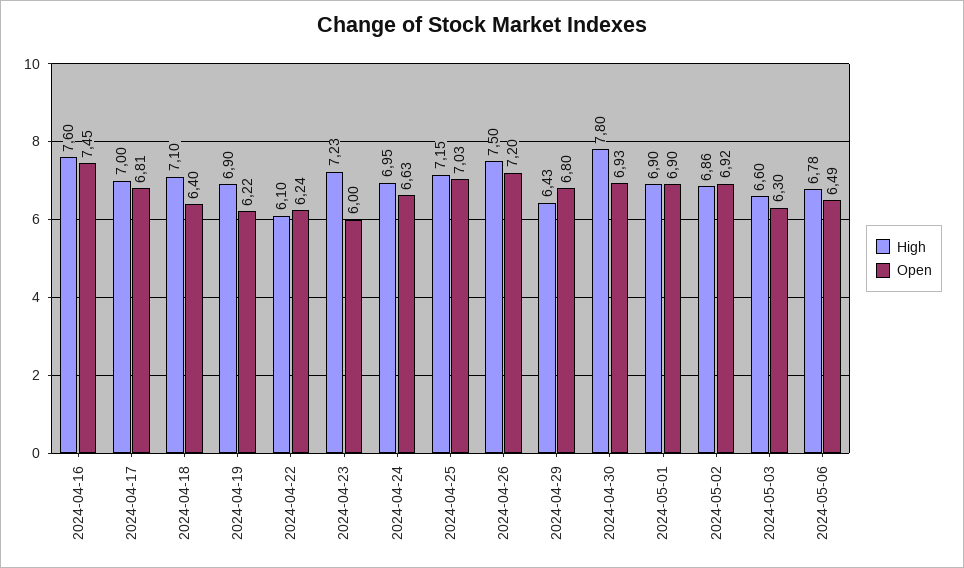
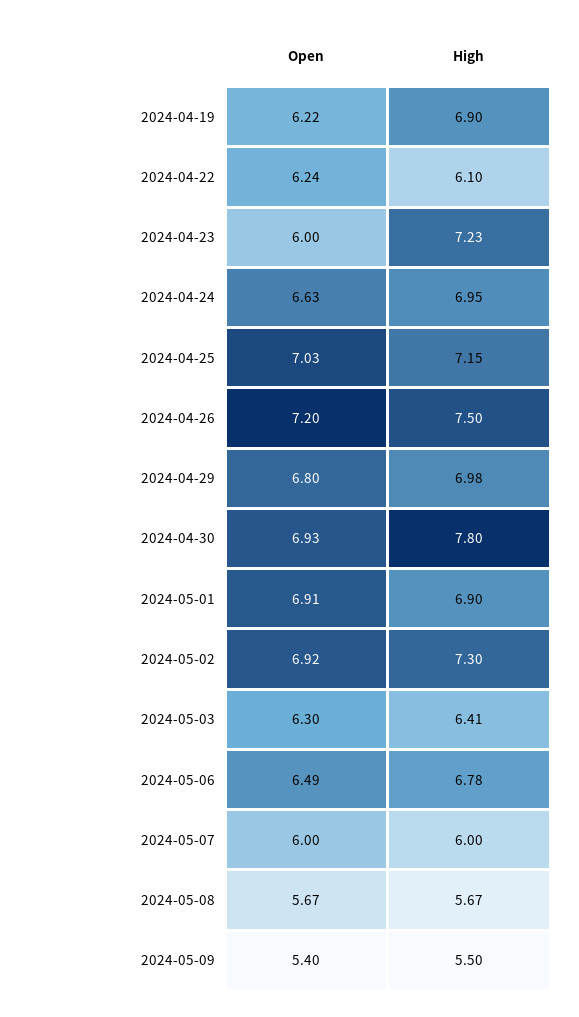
High, 2024-04-16: 7.6 -> none
Open, 2024-04-16: 7.45 -> none
High, 2024-04-17: 7 -> none
Open, 2024-04-17: 6.81 -> none
High, 2024-04-18: 7.1 -> none
Open, 2024-04-18: 6.4 -> none
High, 2024-04-29: 6.43 -> 6.98
Open, 2024-05-01: 6.9 -> 6.91
High, 2024-05-02: 6.86 -> 7.3
High, 2024-05-03: 6.6 -> 6.41
Open, 2024-05-07: none -> 6
High, 2024-05-07: none -> 6
Open, 2024-05-08: none -> 5.67
High, 2024-05-08: none -> 5.67
Open, 2024-05-09: none -> 5.4
High, 2024-05-09: none -> 5.5

